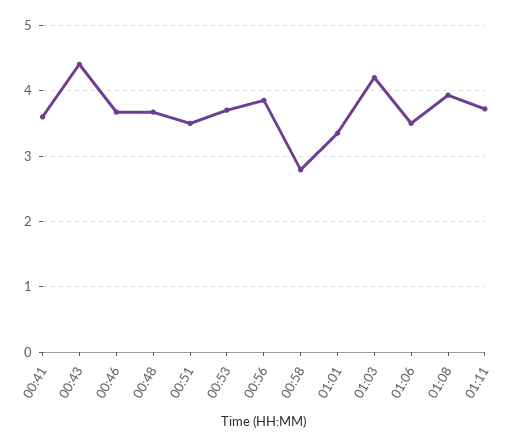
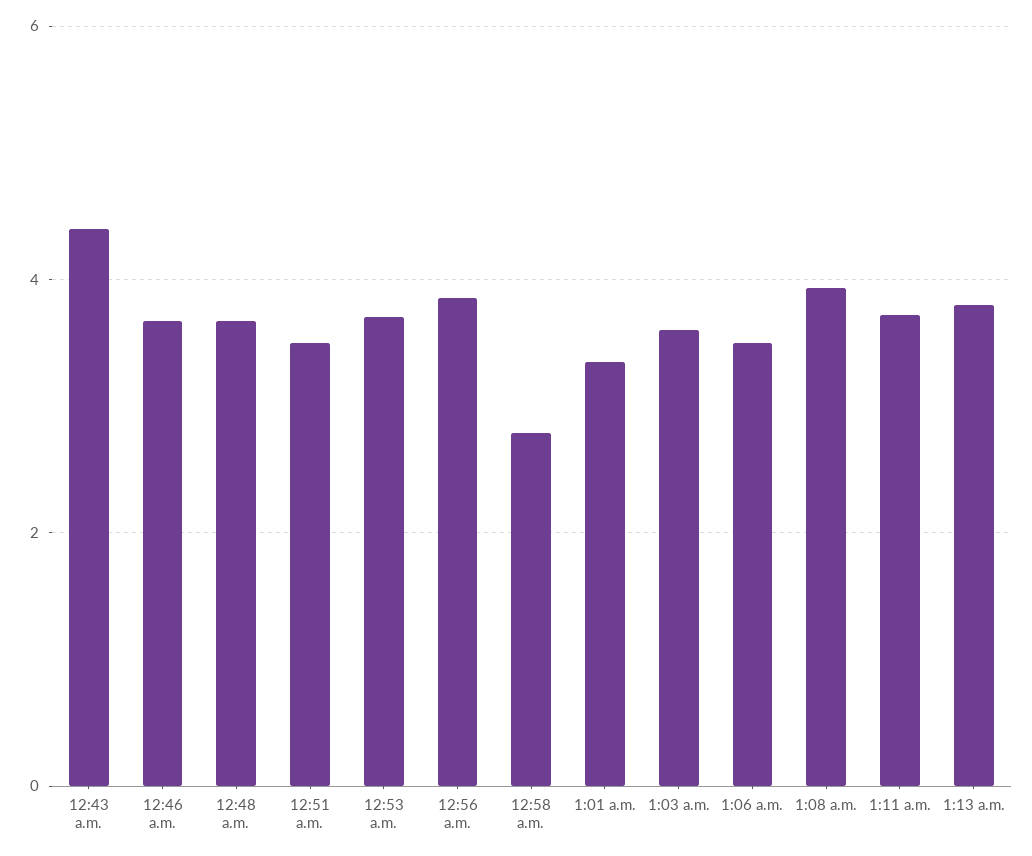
00:41: 3.6 -> none
01:03: 4.2 -> 3.6
1:13 a.m.: none -> 3.8

